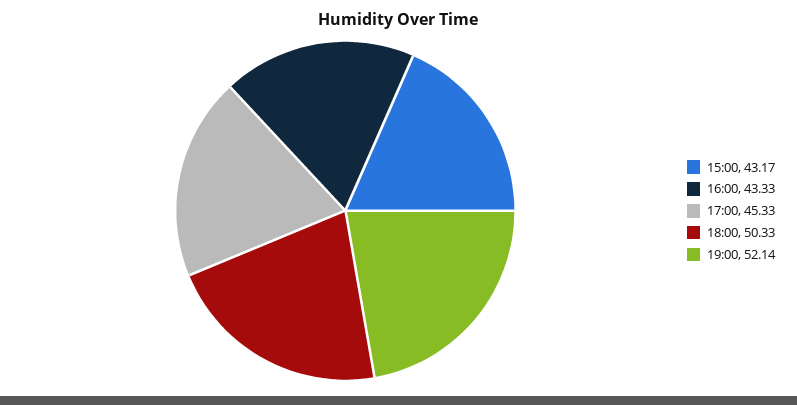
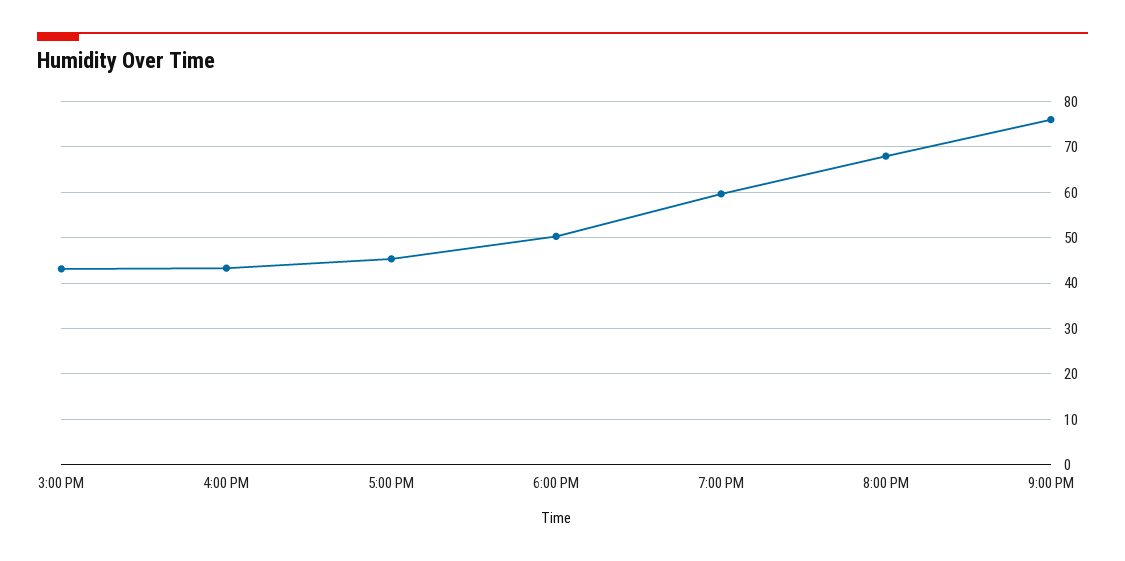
19:00: 52.14 -> 60
8:00 PM: none -> 68
9:00 PM: none -> 76

